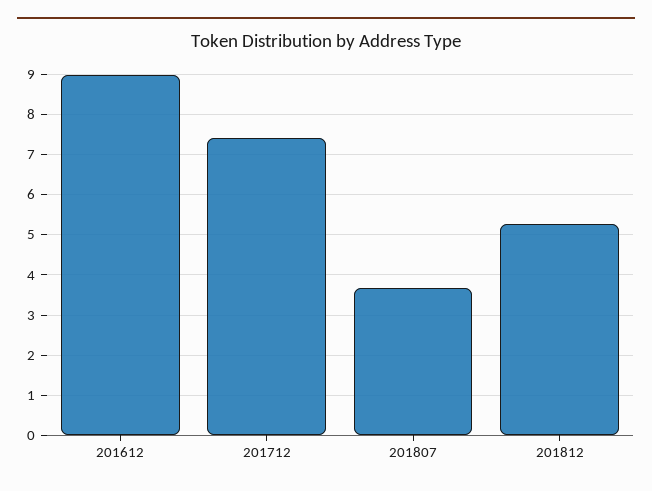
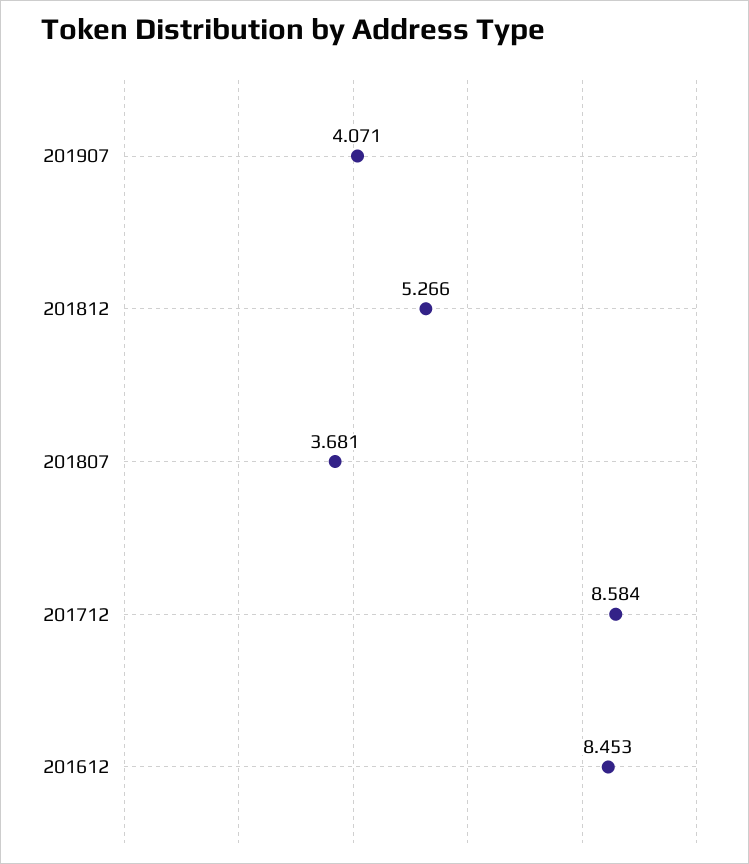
201612: 9 -> 8.453
201712: 7.4 -> 8.584
201907: none -> 4.071

